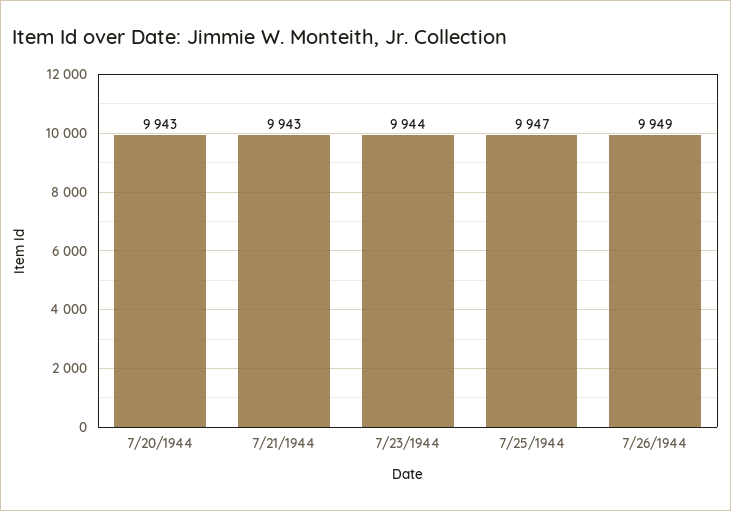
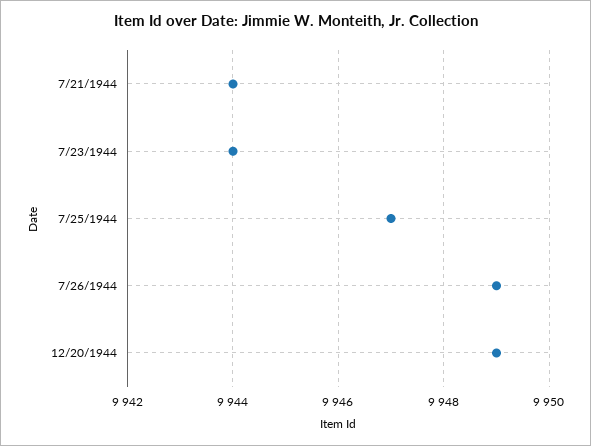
7/20/1944: 9943 -> none
7/21/1944: 9943 -> 9944
12/20/1944: none -> 9949

